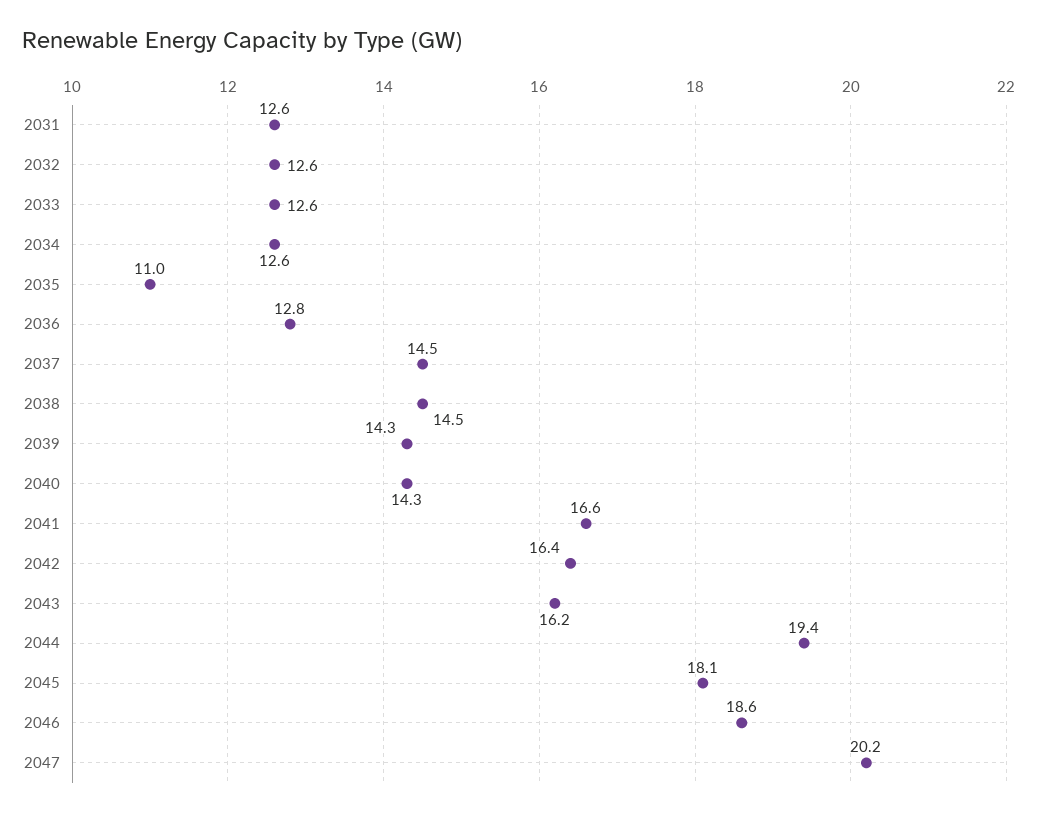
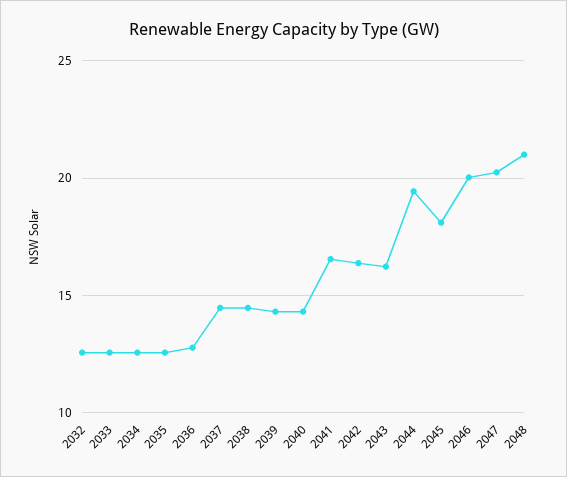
2031: 12.6 -> none
2035: 11 -> 12.5
2046: 18.6 -> 20
2048: none -> 21

